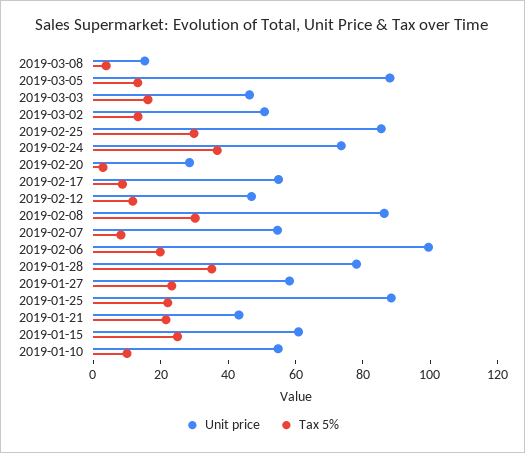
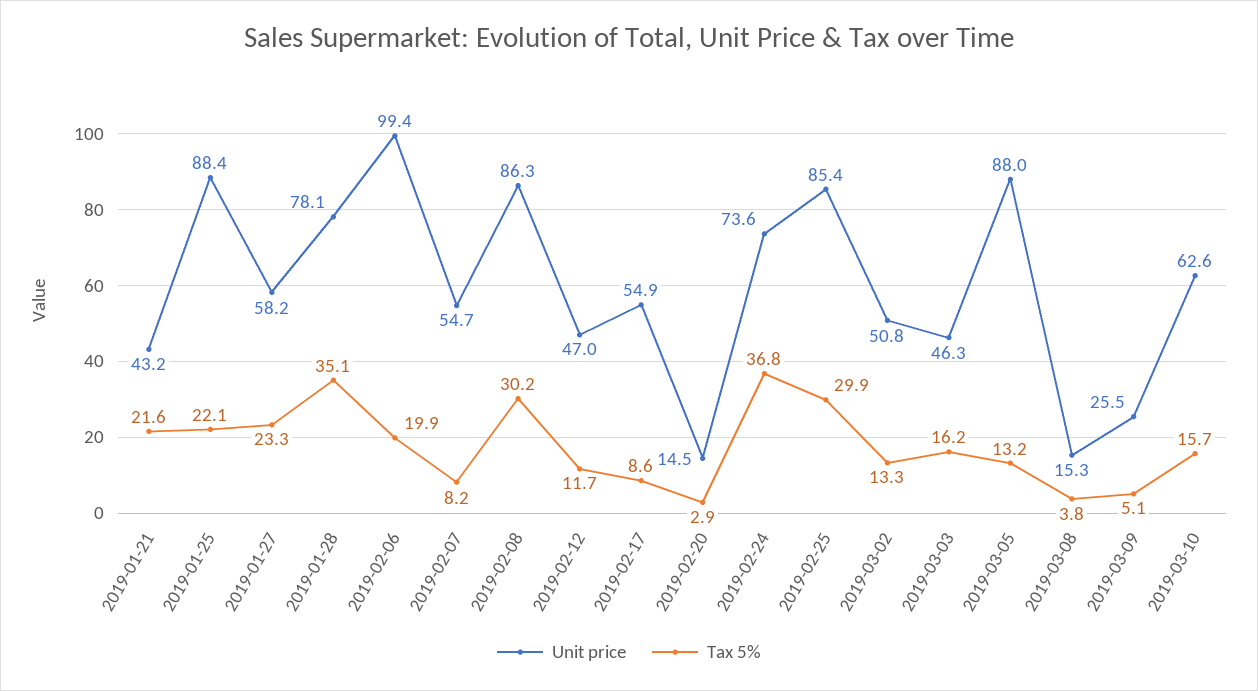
Unit price, 2019-02-20: 30 -> 14.5
Unit price, 2019-01-15: 60 -> none
Tax 5%, 2019-01-15: 25 -> none
Unit price, 2019-01-10: 55 -> none
Tax 5%, 2019-01-10: 10 -> none
Unit price, 2019-03-09: none -> 25.5
Tax 5%, 2019-03-09: none -> 5.1
Unit price, 2019-03-10: none -> 62.6
Tax 5%, 2019-03-10: none -> 15.7

